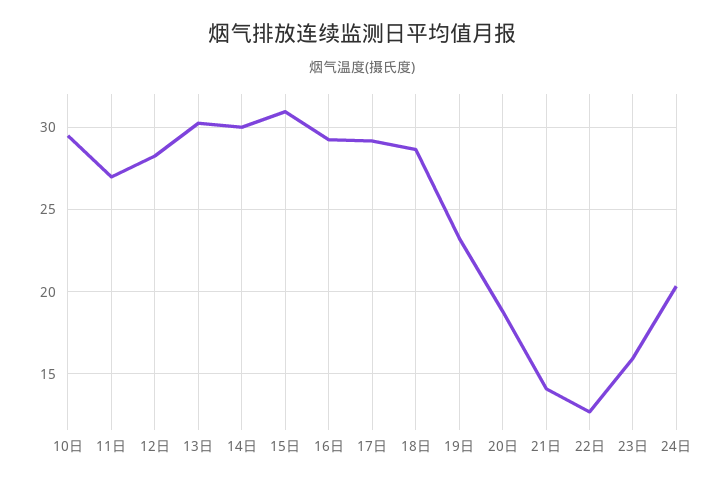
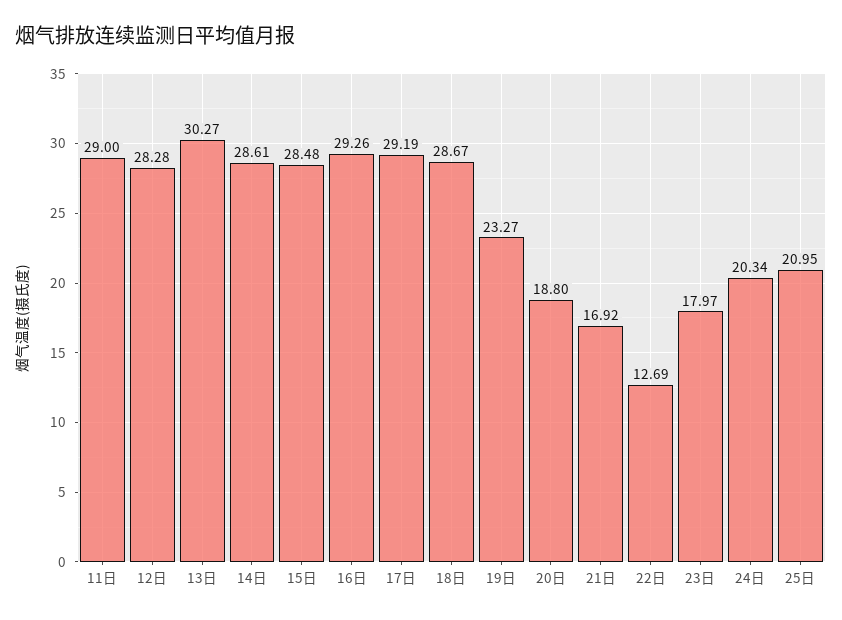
10日: 29.5 -> none
11日: 27 -> 29
14日: 30 -> 28.61
15日: 31 -> 28.48
21日: 14 -> 16.92
23日: 16 -> 17.97
25日: none -> 20.95

